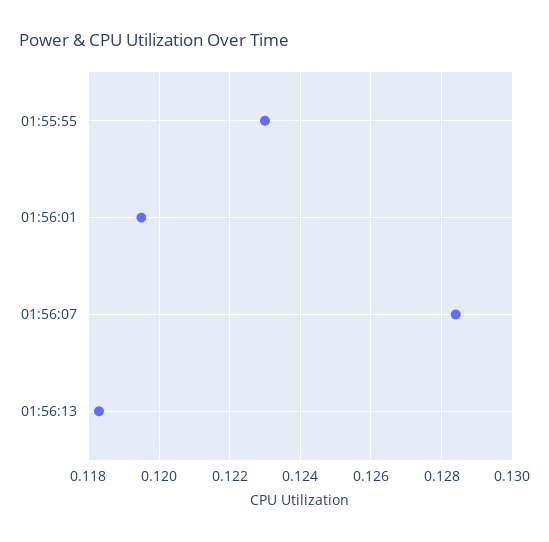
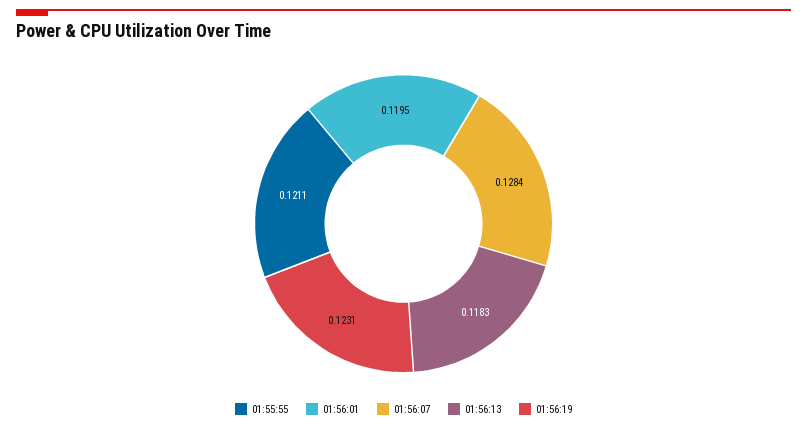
01:55:55: 0.123 -> 0.1211
01:56:19: none -> 0.1231

